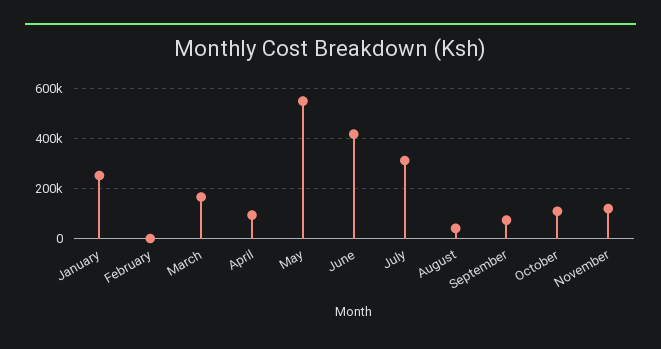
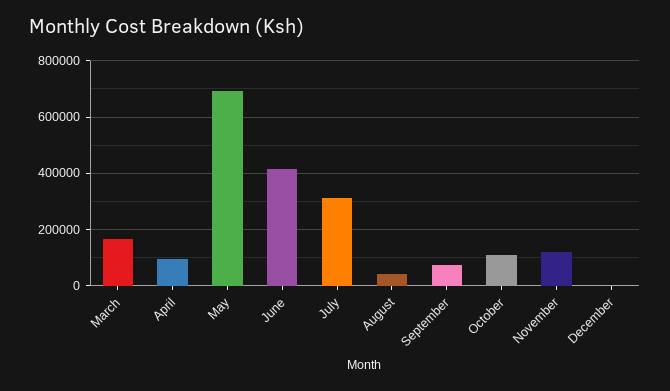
January: 250000 -> none
February: 0 -> none
May: 550000 -> 700000
December: none -> 0

